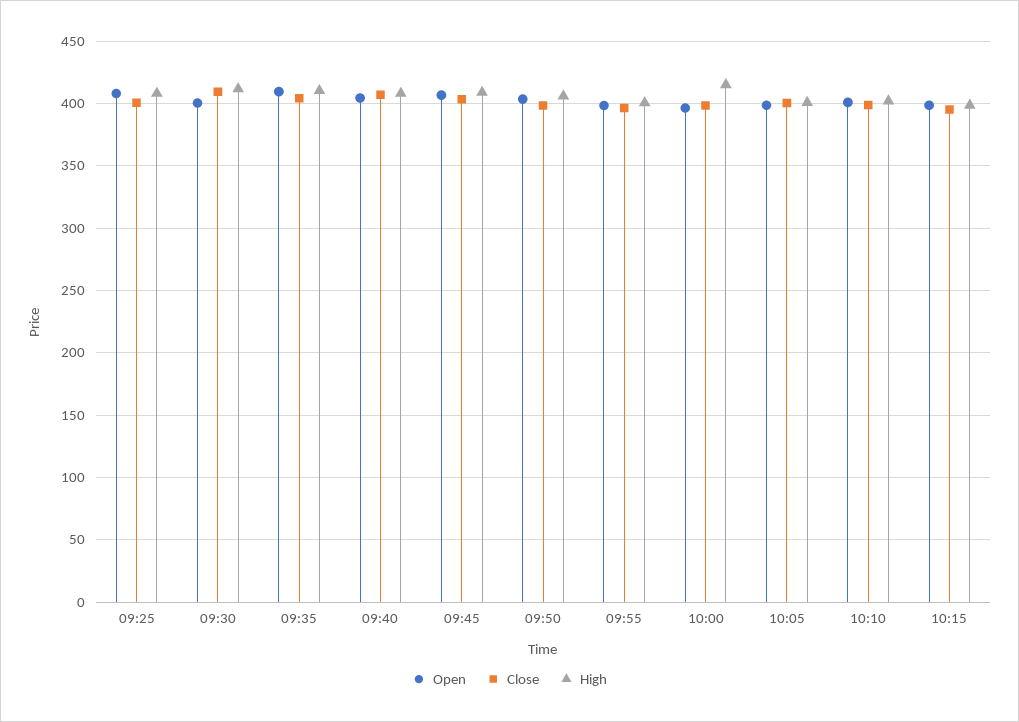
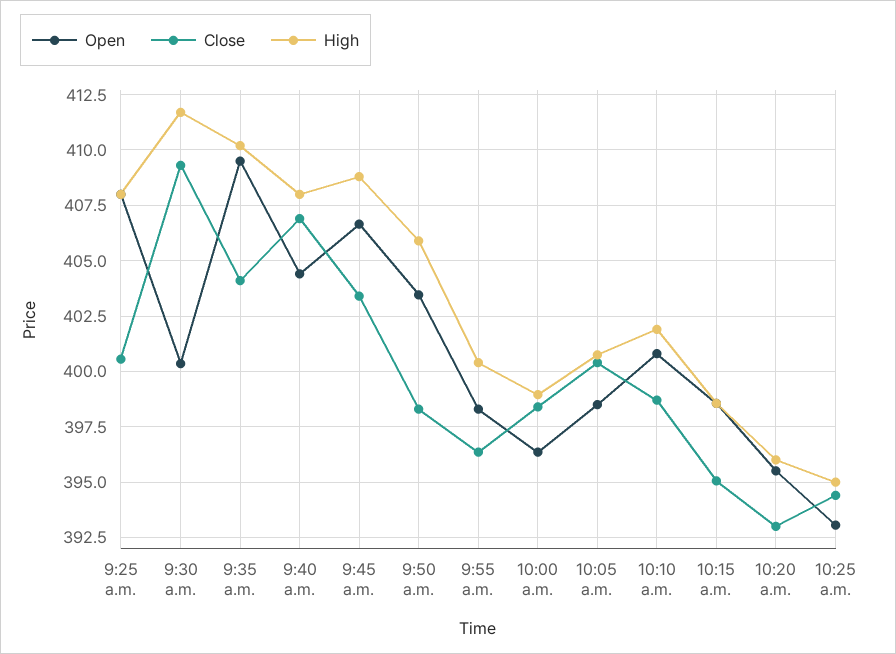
High, 10:00: 415 -> 399
Open, 10:20 a.m.: none -> 395.5
Close, 10:20 a.m.: none -> 393
High, 10:20 a.m.: none -> 396
Open, 10:25 a.m.: none -> 393
Close, 10:25 a.m.: none -> 394.5
High, 10:25 a.m.: none -> 395

